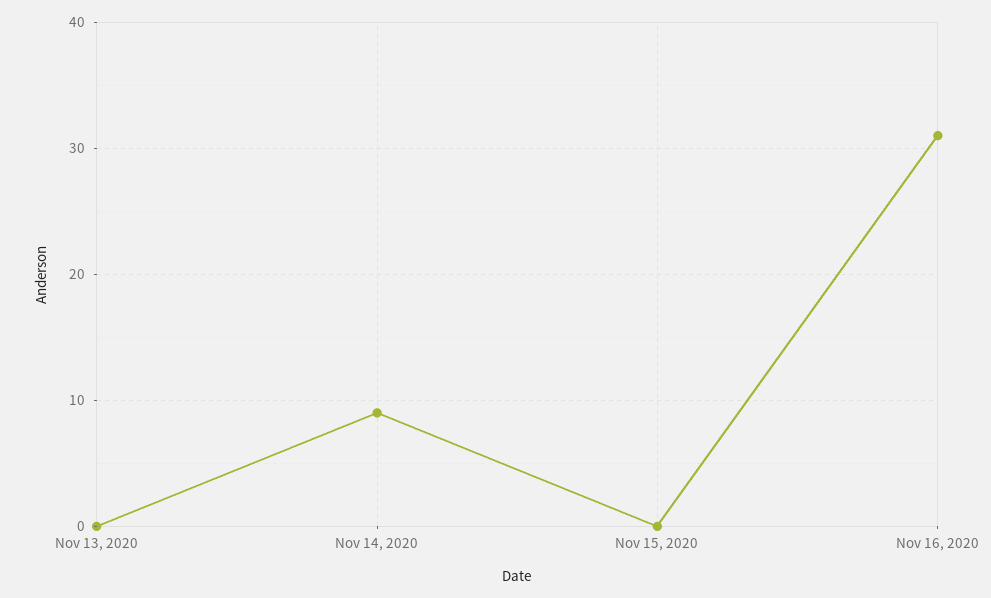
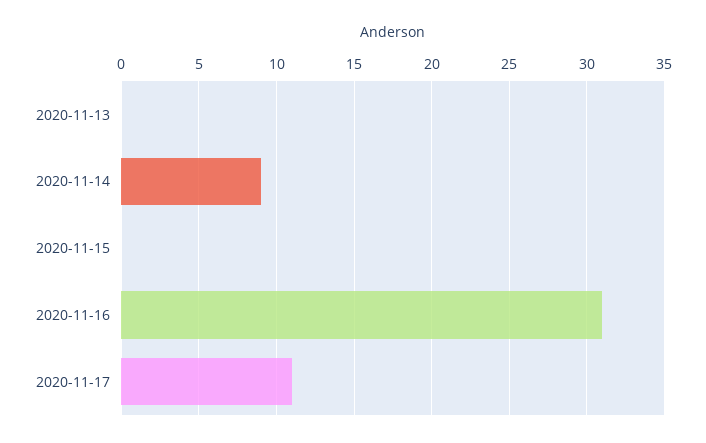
2020-11-17: none -> 11

